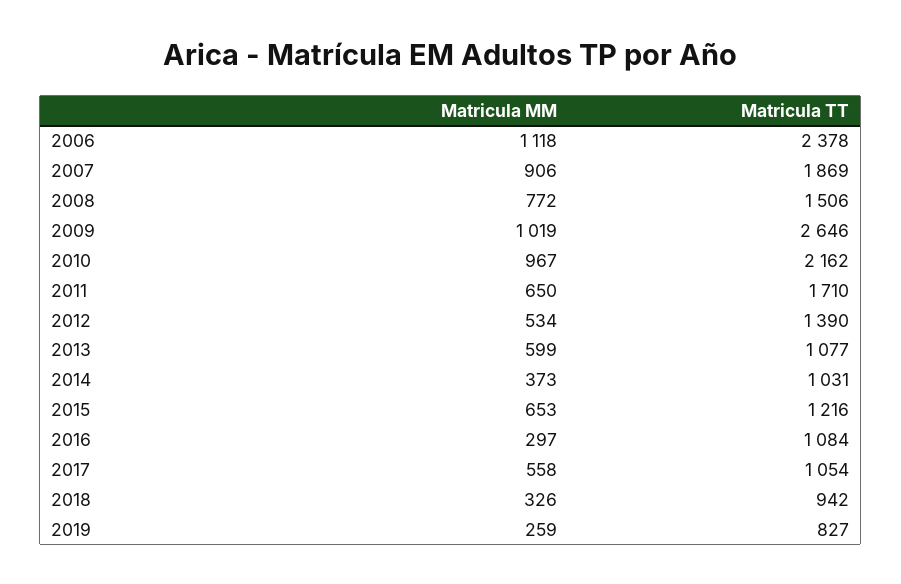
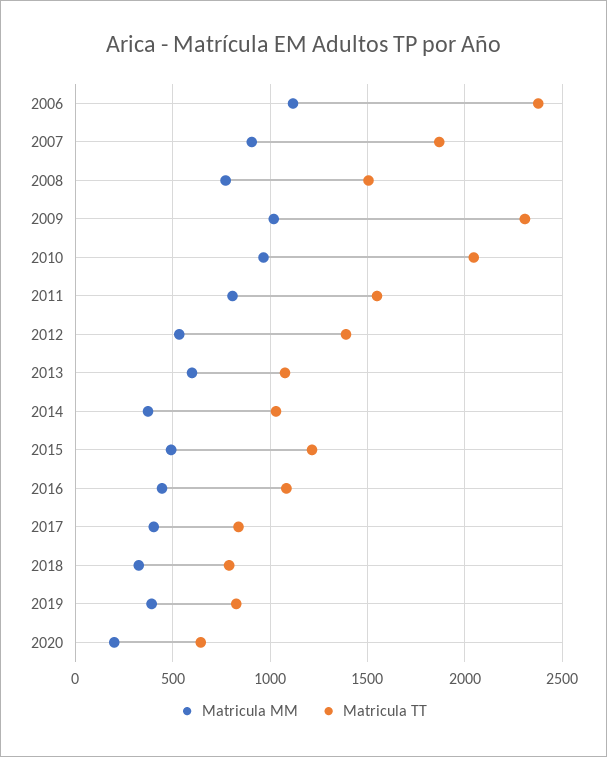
Matricula TT, 2009: 2646 -> 2300
Matricula TT, 2010: 2162 -> 2050
Matricula MM, 2011: 650 -> 800
Matricula TT, 2011: 1710 -> 1550
Matricula MM, 2015: 653 -> 500
Matricula MM, 2016: 297 -> 450
Matricula MM, 2017: 558 -> 400
Matricula TT, 2017: 1054 -> 850
Matricula TT, 2018: 942 -> 800
Matricula MM, 2019: 259 -> 400
Matricula MM, 2020: none -> 200
Matricula TT, 2020: none -> 650

